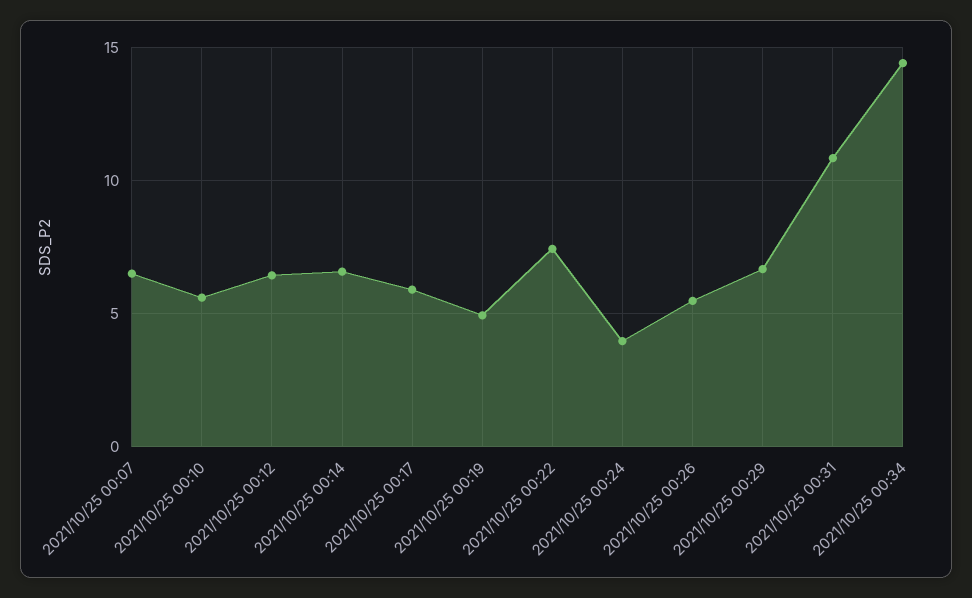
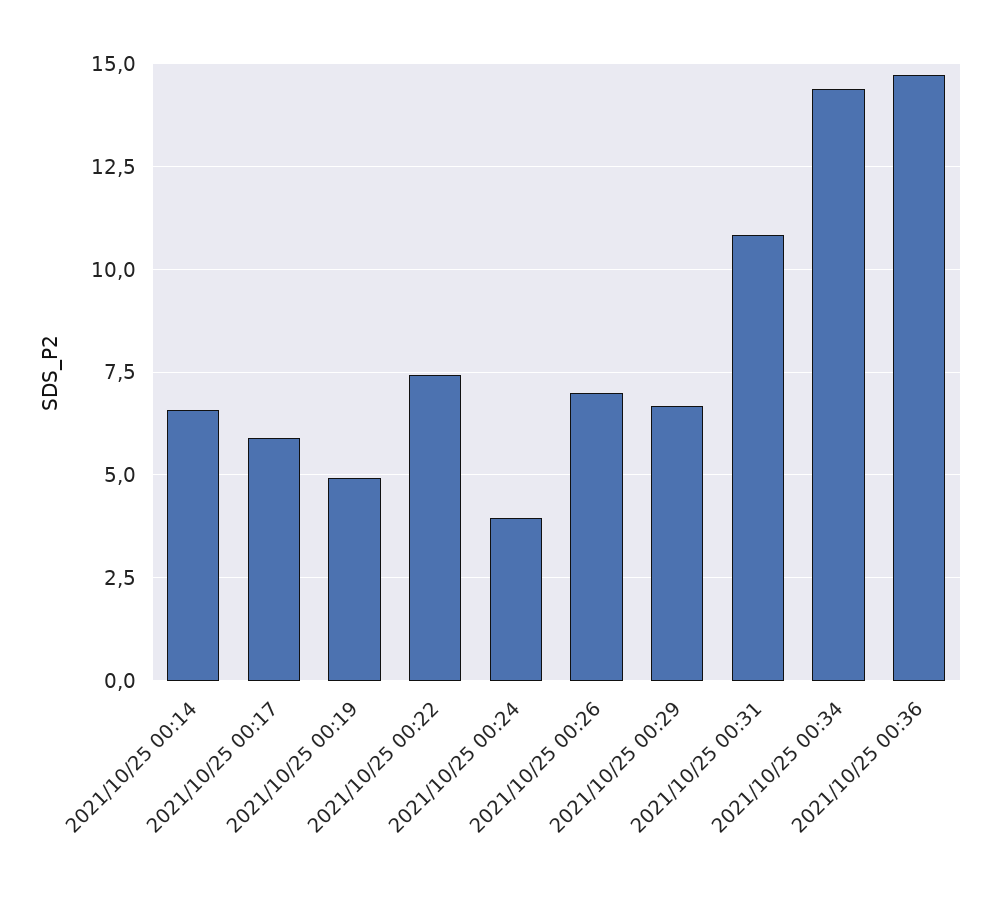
2021/10/25 00:07: 6.5 -> none
2021/10/25 00:10: 5.5 -> none
2021/10/25 00:12: 6.5 -> none
2021/10/25 00:26: 5.5 -> 7
2021/10/25 00:36: none -> 14.75

